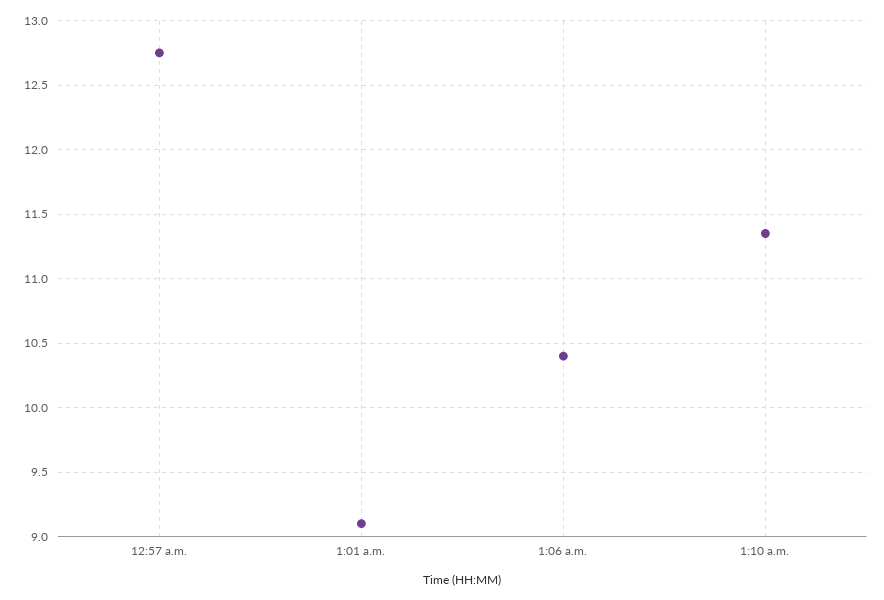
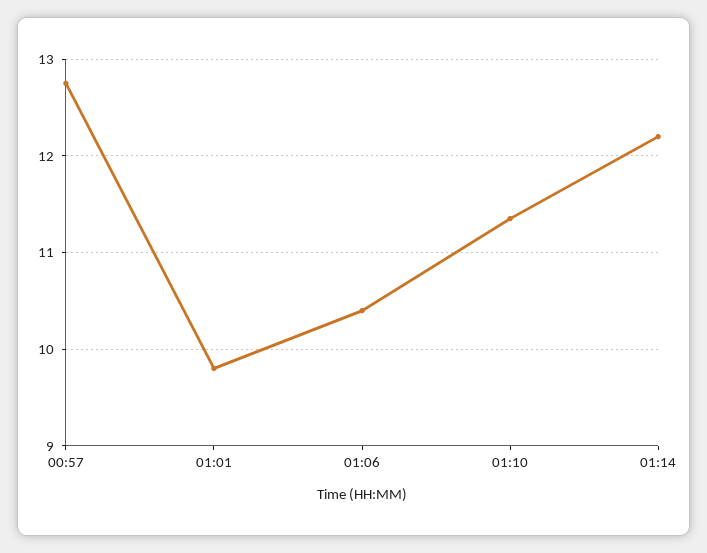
1:01 a.m.: 9.1 -> 9.8
01:14: none -> 12.2

